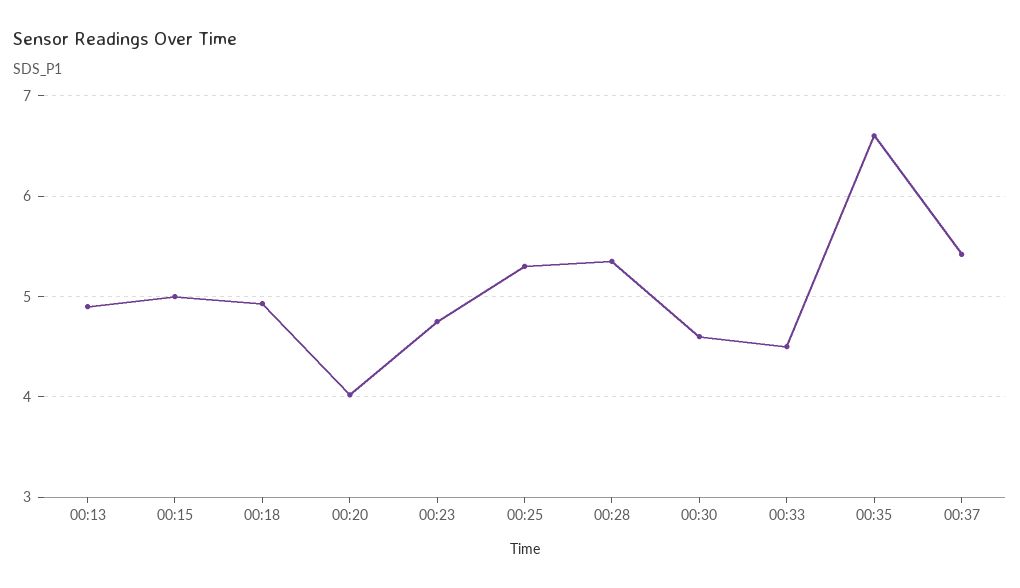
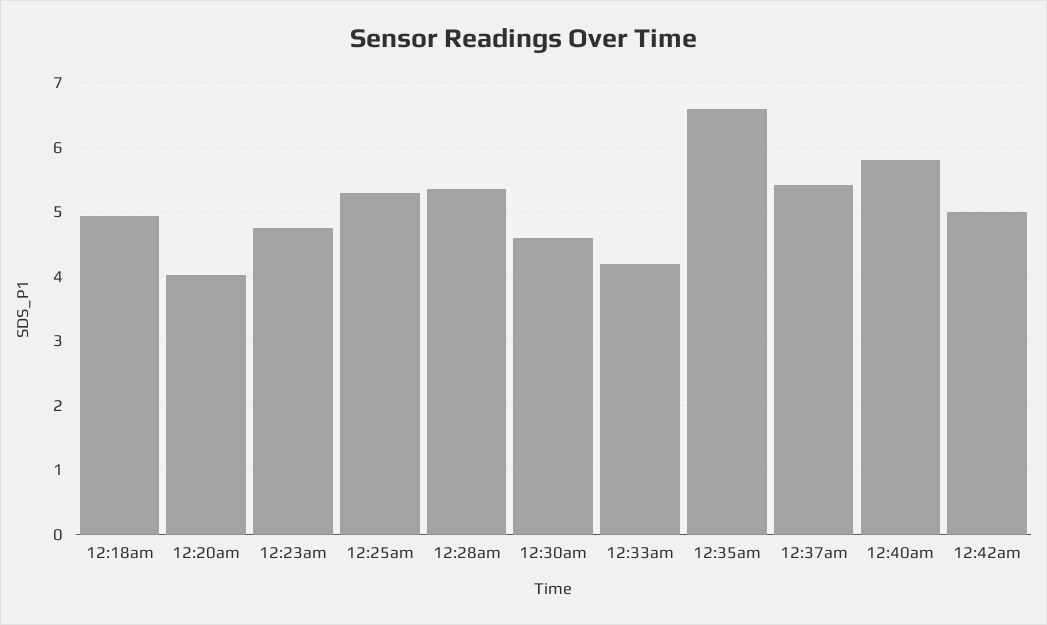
00:13: 4.9 -> none
00:15: 5 -> none
00:33: 4.5 -> 4.2
12:40am: none -> 5.8
12:42am: none -> 5

